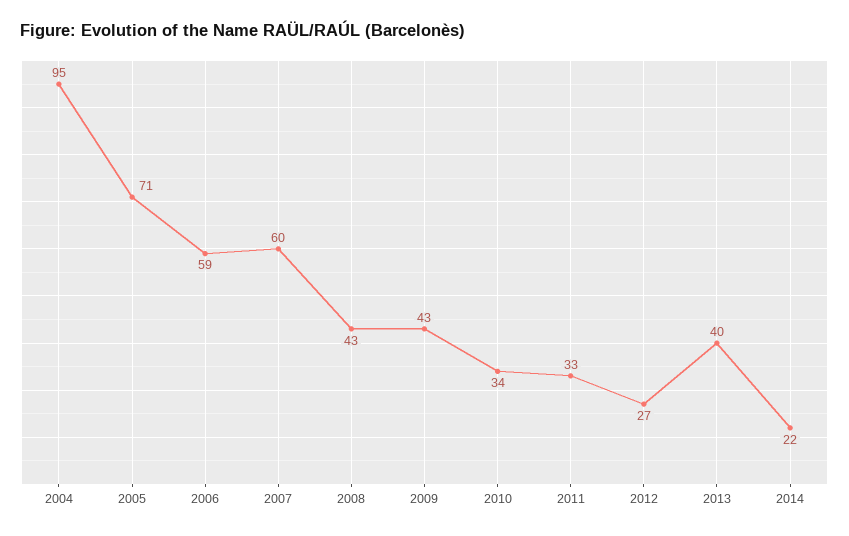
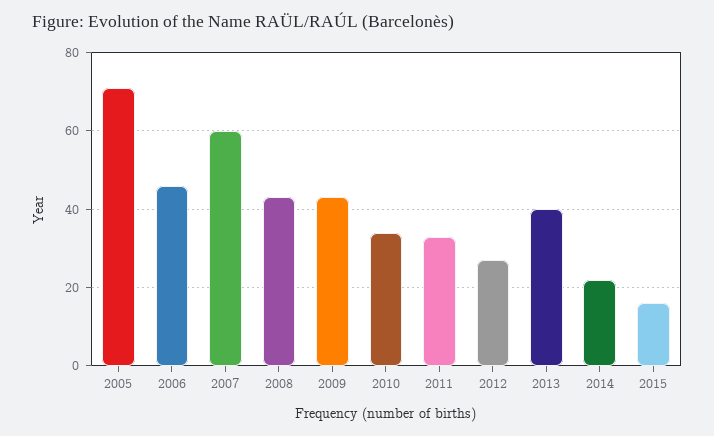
2004: 95 -> none
2006: 59 -> 45
2015: none -> 15

